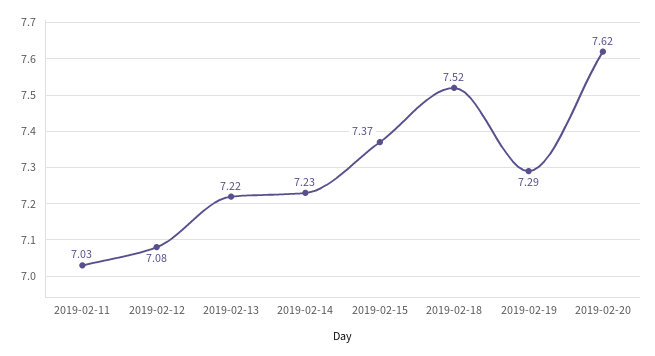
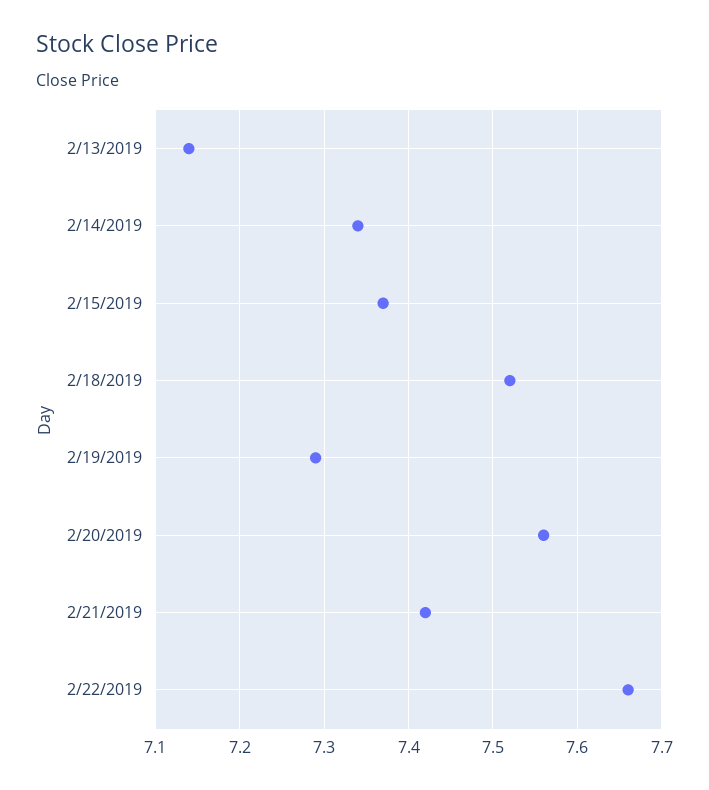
2019-02-11: 7.03 -> none
2019-02-12: 7.08 -> none
2019-02-13: 7.22 -> 7.14
2019-02-14: 7.23 -> 7.34
2019-02-20: 7.62 -> 7.56
2/21/2019: none -> 7.42
2/22/2019: none -> 7.66

